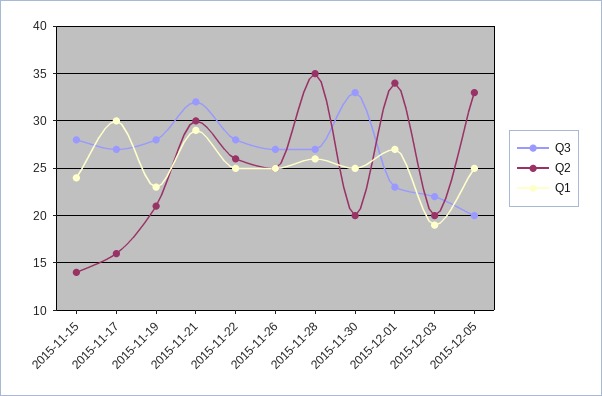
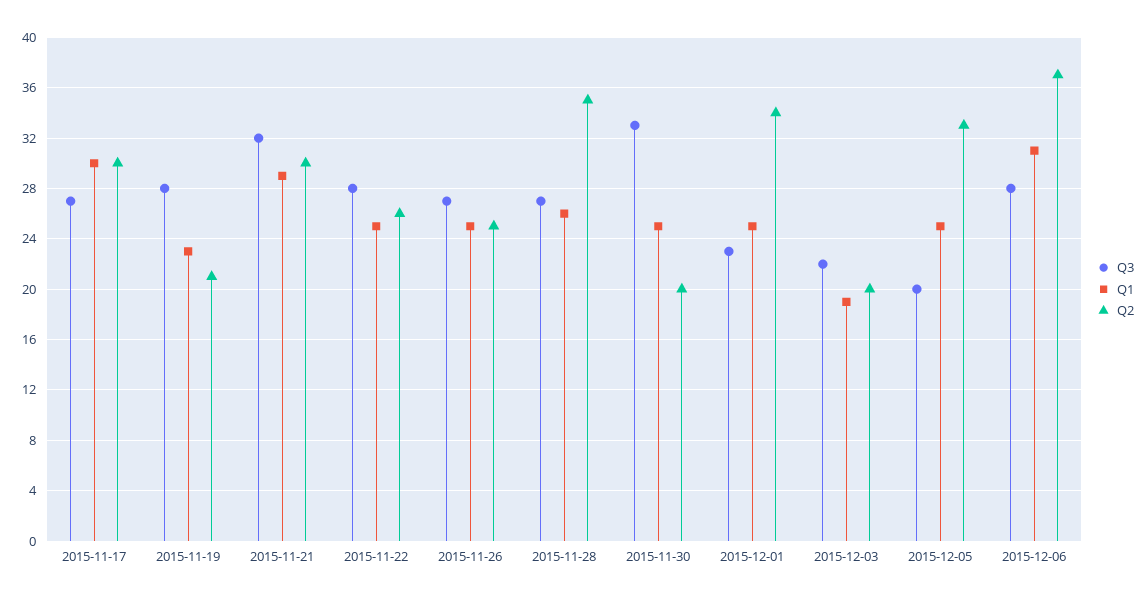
Q3, 2015-11-15: 28 -> none
Q2, 2015-11-15: 14 -> none
Q1, 2015-11-15: 24 -> none
Q2, 2015-11-17: 16 -> 30
Q1, 2015-12-01: 27 -> 25
Q3, 2015-12-06: none -> 28
Q1, 2015-12-06: none -> 31
Q2, 2015-12-06: none -> 37

